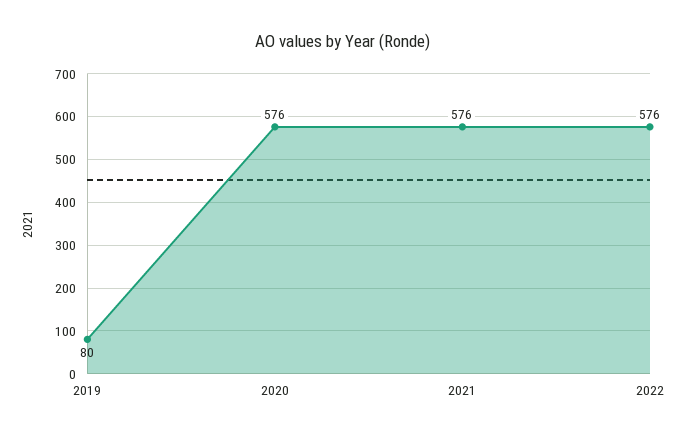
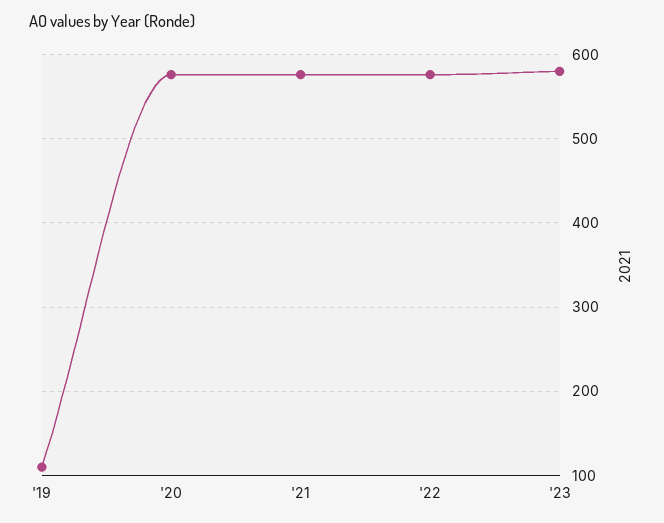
2019: 80 -> 110
'23: none -> 580

